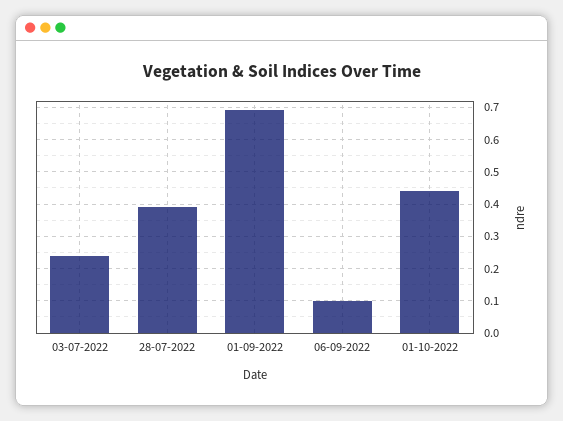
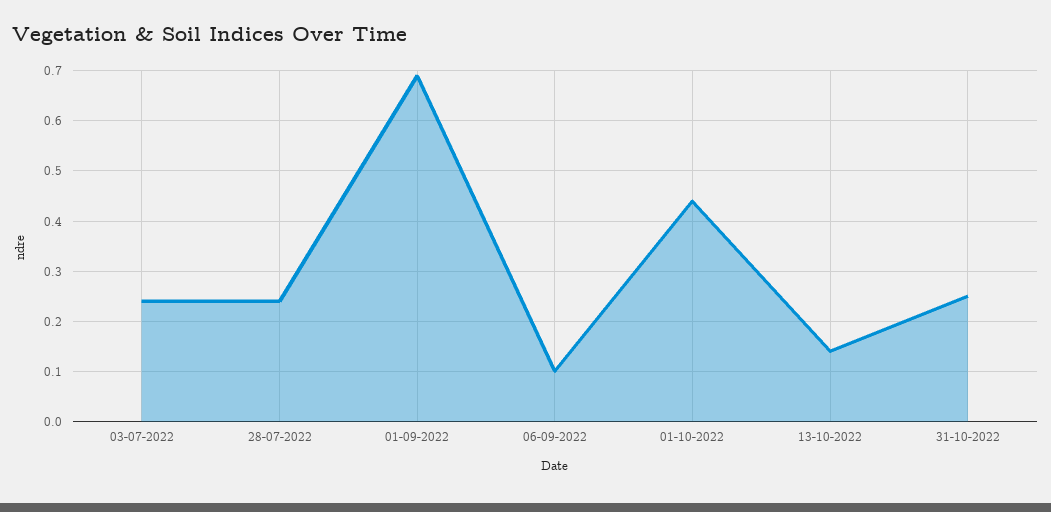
28-07-2022: 0.4 -> 0.25
13-10-2022: none -> 0.15
31-10-2022: none -> 0.25

